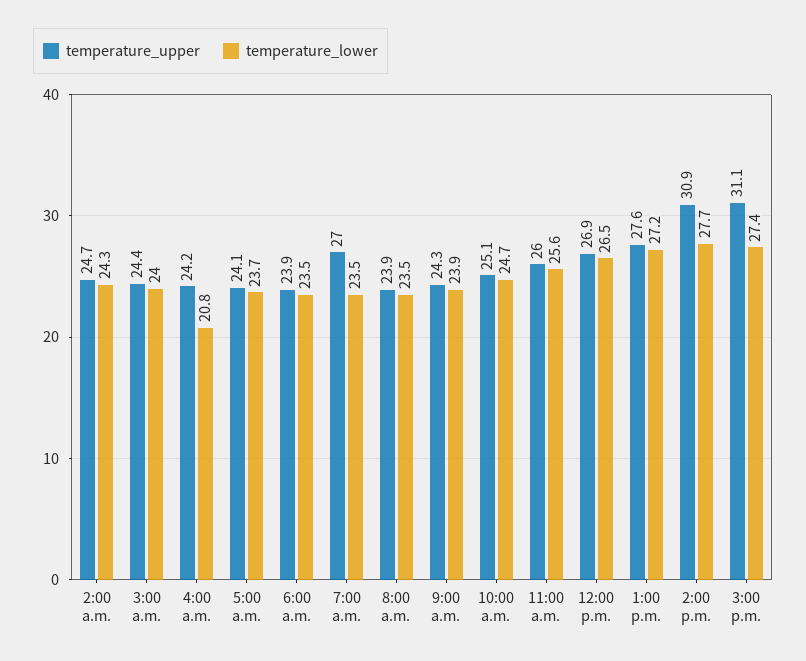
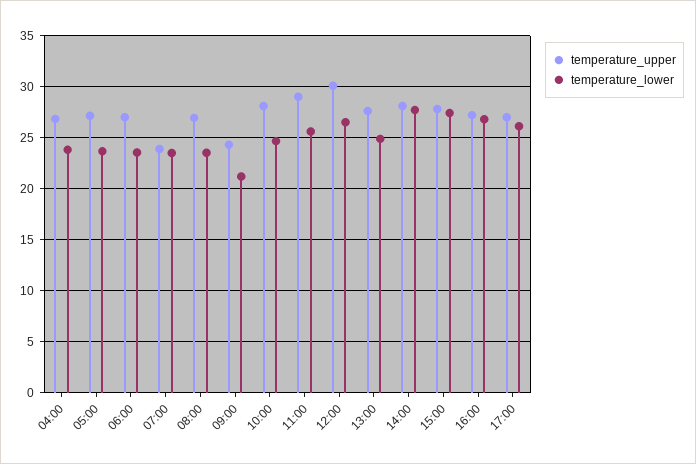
temperature_upper, 2:00 a.m.: 24.7 -> none
temperature_lower, 2:00 a.m.: 24.3 -> none
temperature_upper, 3:00 a.m.: 24.4 -> none
temperature_lower, 3:00 a.m.: 24 -> none
temperature_upper, 4:00 a.m.: 24.2 -> 27
temperature_lower, 4:00 a.m.: 20.8 -> 24
temperature_upper, 5:00 a.m.: 24.1 -> 27
temperature_upper, 6:00 a.m.: 23.9 -> 27
temperature_upper, 7:00 a.m.: 27 -> 24
temperature_upper, 8:00 a.m.: 23.9 -> 27
temperature_lower, 9:00 a.m.: 23.9 -> 21
temperature_upper, 10:00 a.m.: 25.1 -> 28
temperature_upper, 11:00 a.m.: 26 -> 29
temperature_upper, 12:00 p.m.: 26.9 -> 30
temperature_lower, 1:00 p.m.: 27.2 -> 25
temperature_upper, 2:00 p.m.: 30.9 -> 28
temperature_upper, 3:00 p.m.: 31.1 -> 28
temperature_upper, 16:00: none -> 27
temperature_lower, 16:00: none -> 27
temperature_upper, 17:00: none -> 27
temperature_lower, 17:00: none -> 26

